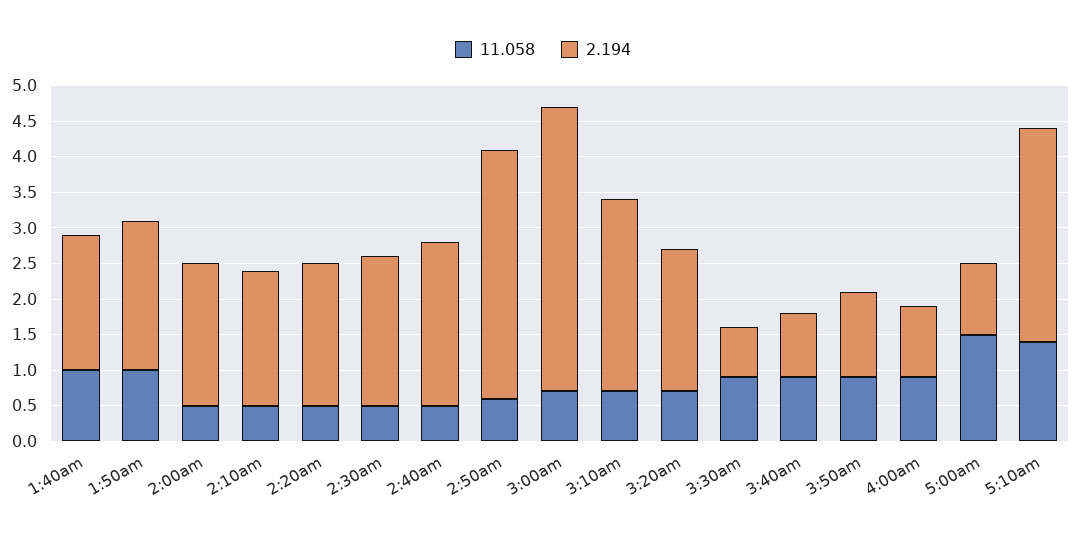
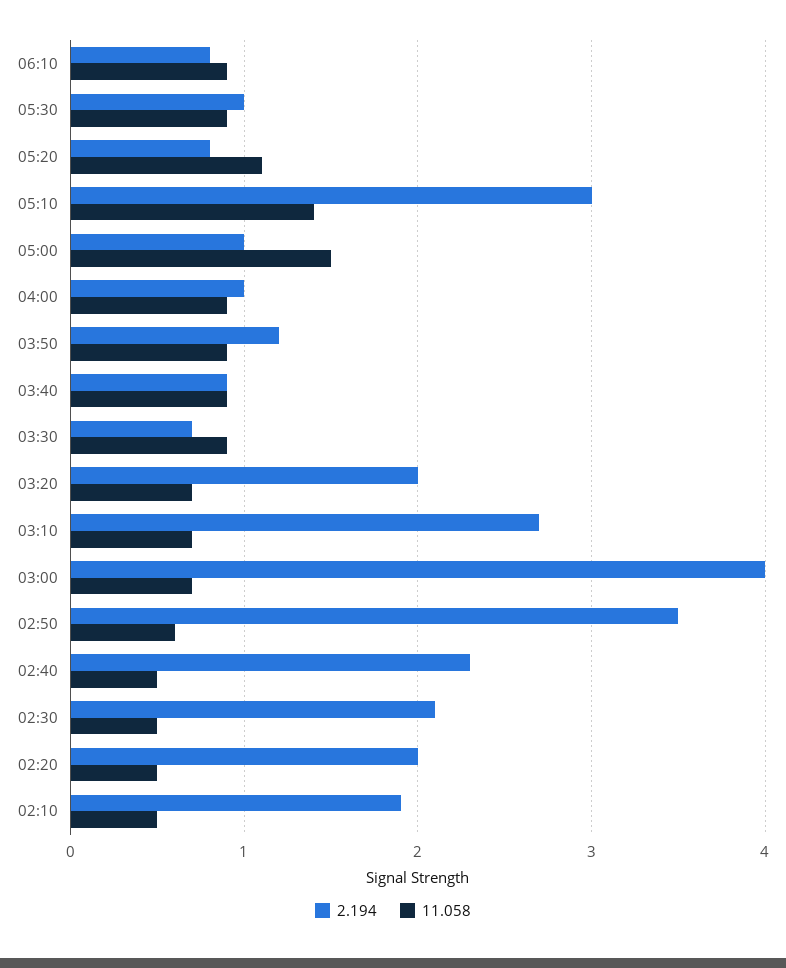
11.058, 1:40am: 1 -> none
2.194, 1:40am: 2 -> none
11.058, 1:50am: 1 -> none
2.194, 1:50am: 2 -> none
11.058, 2:00am: 0.5 -> none
2.194, 2:00am: 2 -> none
2.194, 06:10: none -> 0.8
11.058, 06:10: none -> 0.9
2.194, 05:30: none -> 1
11.058, 05:30: none -> 0.9
2.194, 05:20: none -> 0.8
11.058, 05:20: none -> 1.1

